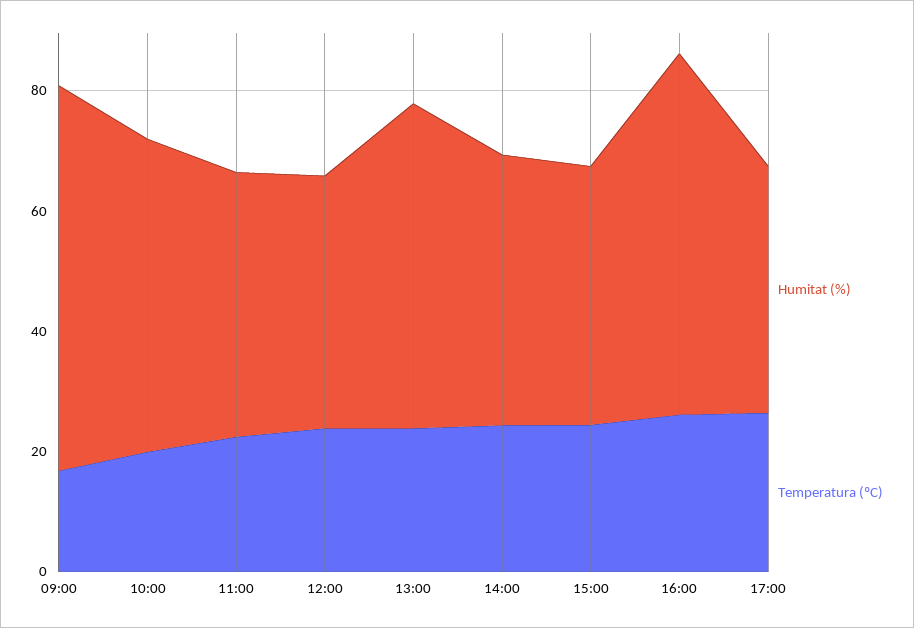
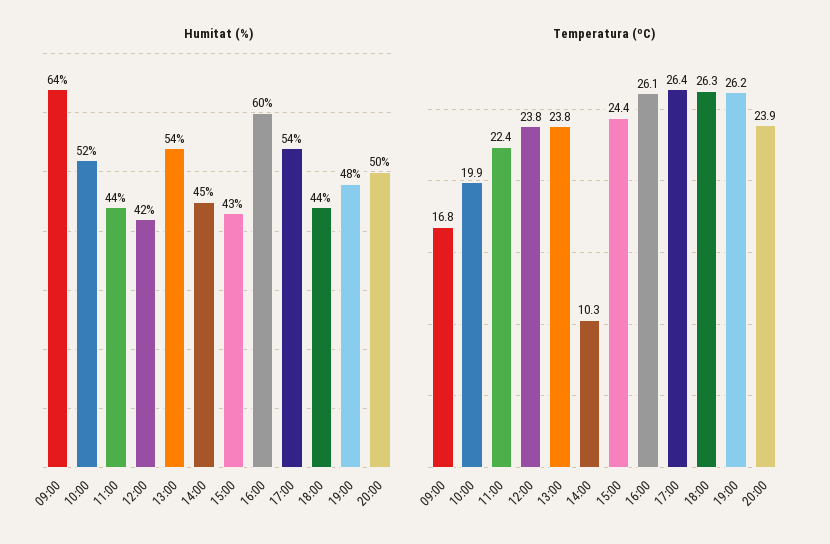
Temperatura (ºC), 14:00: 25 -> 10.3
Humitat (%), 17:00: 40 -> 54
Humitat (%), 18:00: none -> 44
Humitat (%), 19:00: none -> 48
Humitat (%), 20:00: none -> 50
Temperatura (ºC), 18:00: none -> 26.3
Temperatura (ºC), 19:00: none -> 26.2
Temperatura (ºC), 20:00: none -> 23.9

